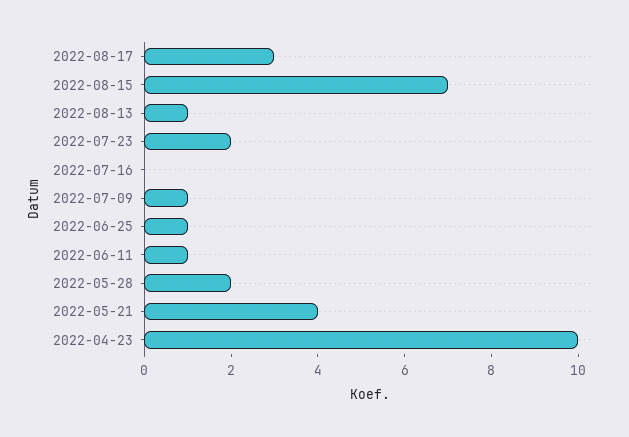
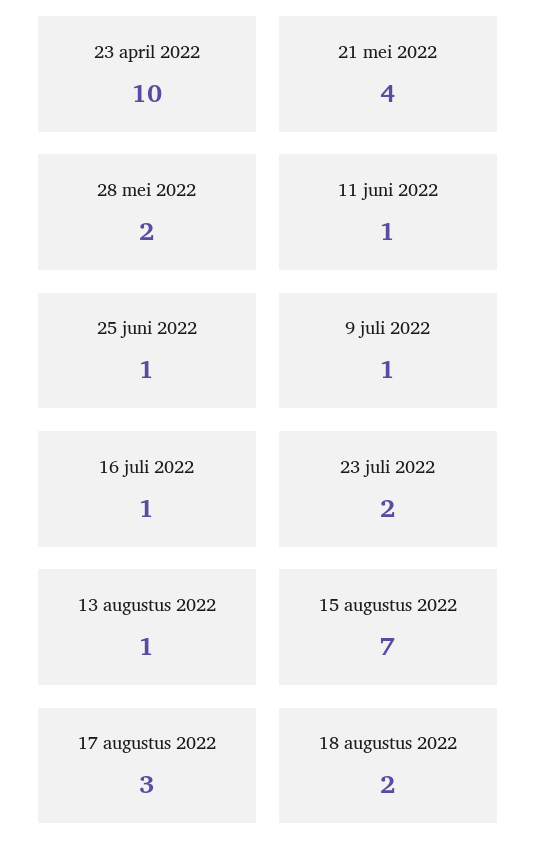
2022-07-16: 0 -> 1
18 augustus 2022: none -> 2

